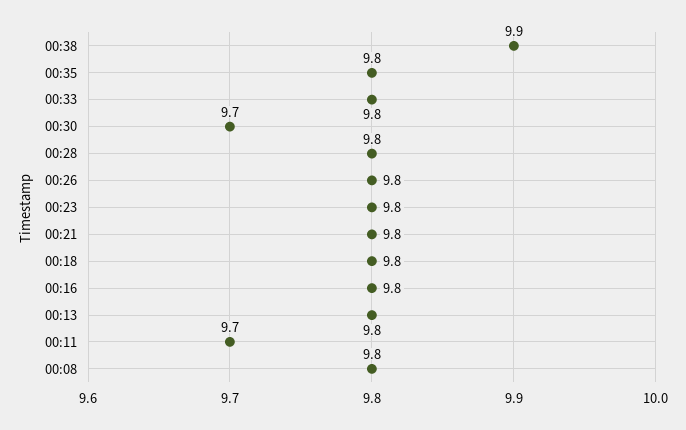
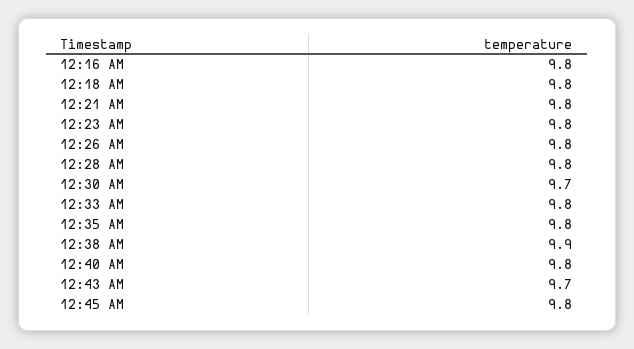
00:13: 9.8 -> none
00:11: 9.7 -> none
00:08: 9.8 -> none
12:40 AM: none -> 9.8
12:43 AM: none -> 9.7
12:45 AM: none -> 9.8

